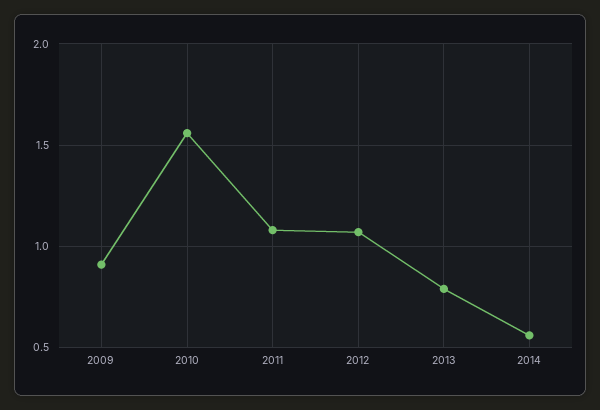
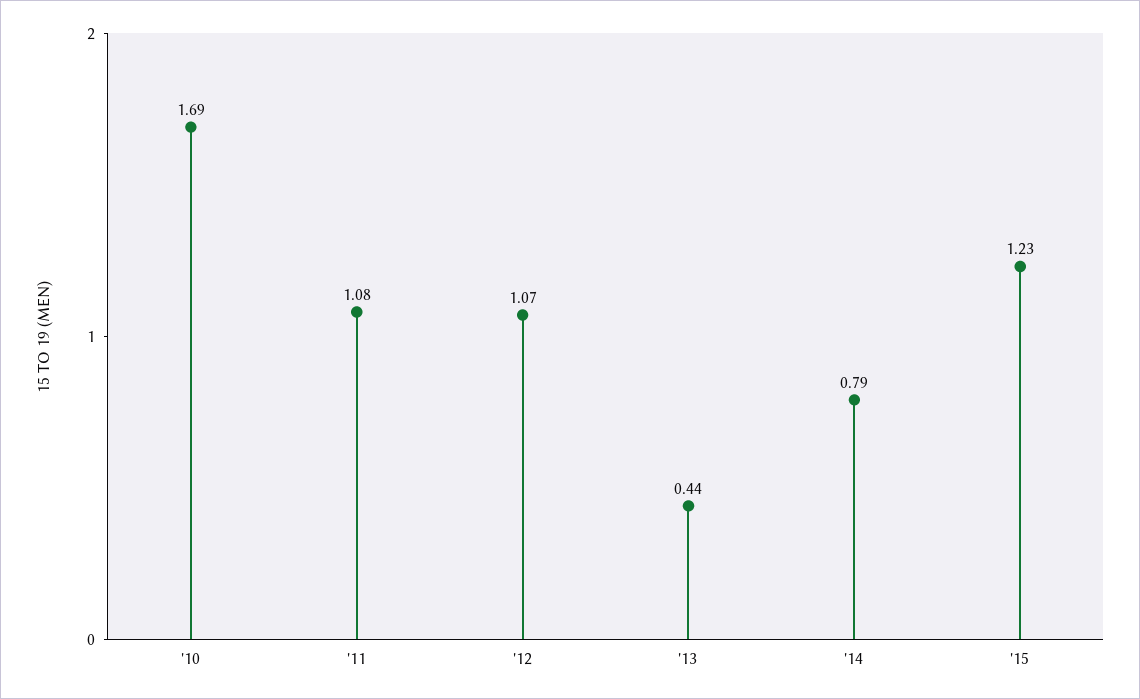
2009: 0.9 -> none
2010: 1.55 -> 1.69
2013: 0.8 -> 0.44
2014: 0.55 -> 0.79
'15: none -> 1.23

